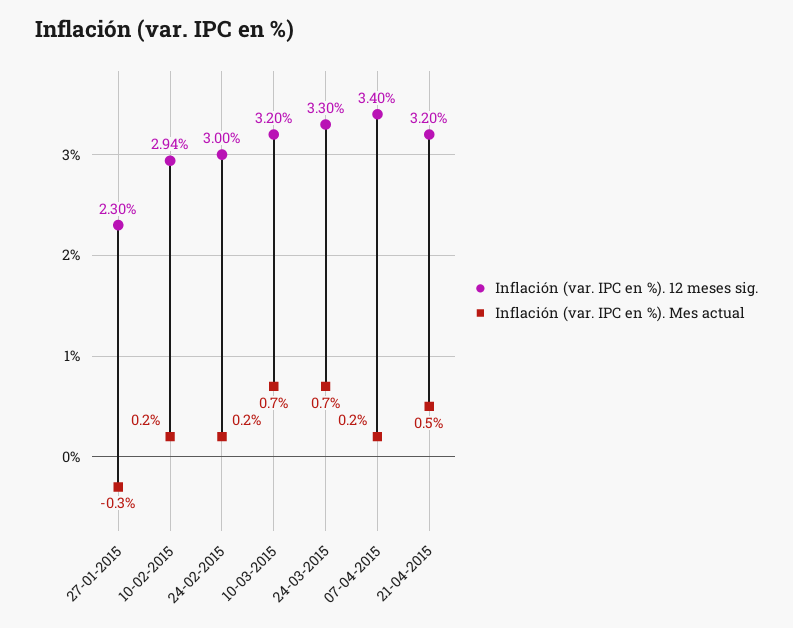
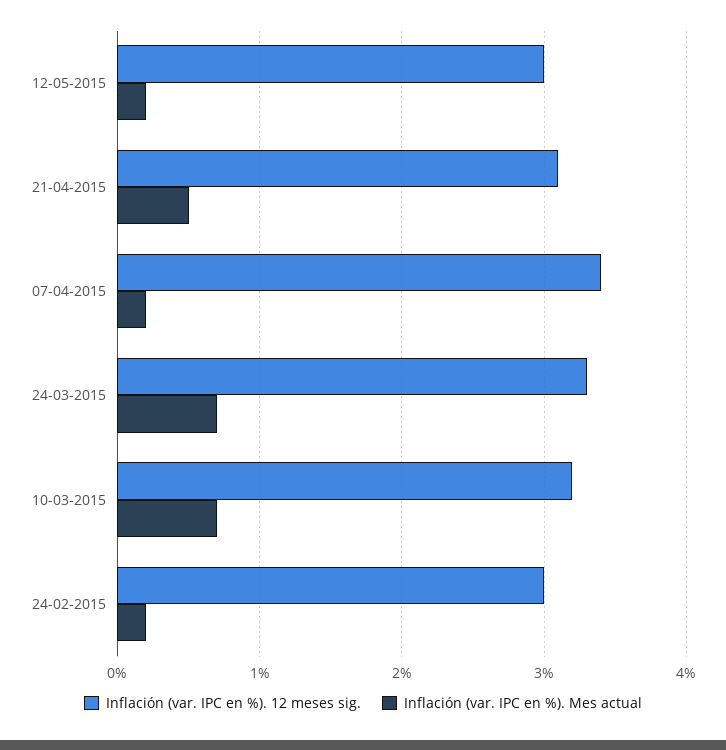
Inflación (var. IPC en %). 12 meses sig., 27-01-2015: 2.3 -> none
Inflación (var. IPC en %). Mes actual, 27-01-2015: -0.3 -> none
Inflación (var. IPC en %). 12 meses sig., 10-02-2015: 2.94 -> none
Inflación (var. IPC en %). Mes actual, 10-02-2015: 0.2 -> none
Inflación (var. IPC en %). 12 meses sig., 21-04-2015: 3.2 -> 3.1
Inflación (var. IPC en %). 12 meses sig., 12-05-2015: none -> 3
Inflación (var. IPC en %). Mes actual, 12-05-2015: none -> 0.2

